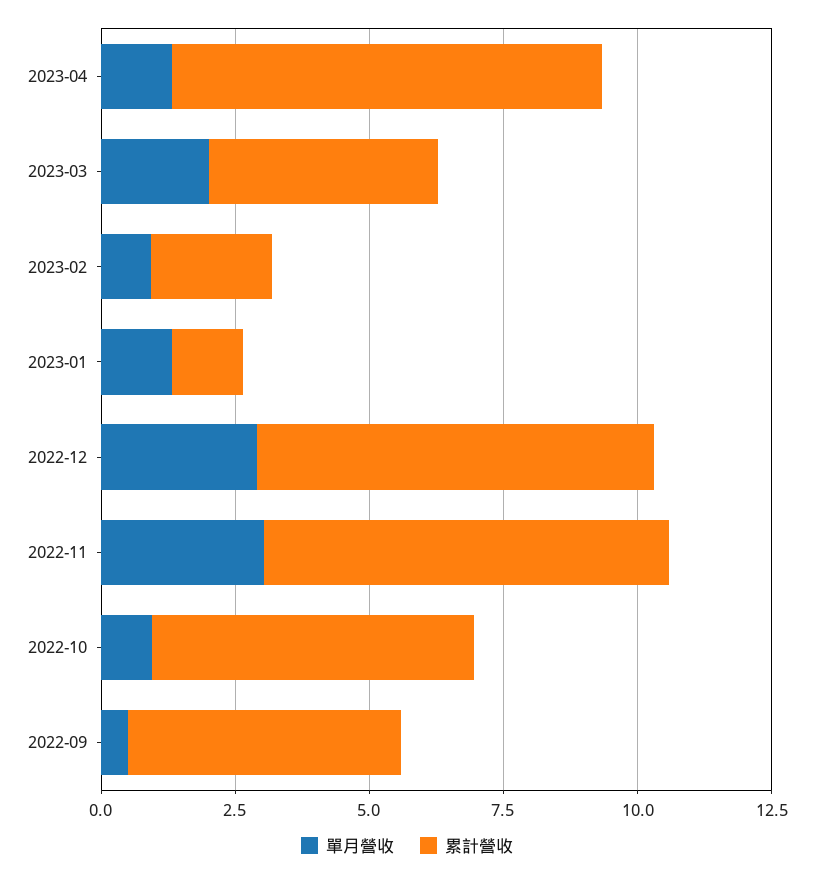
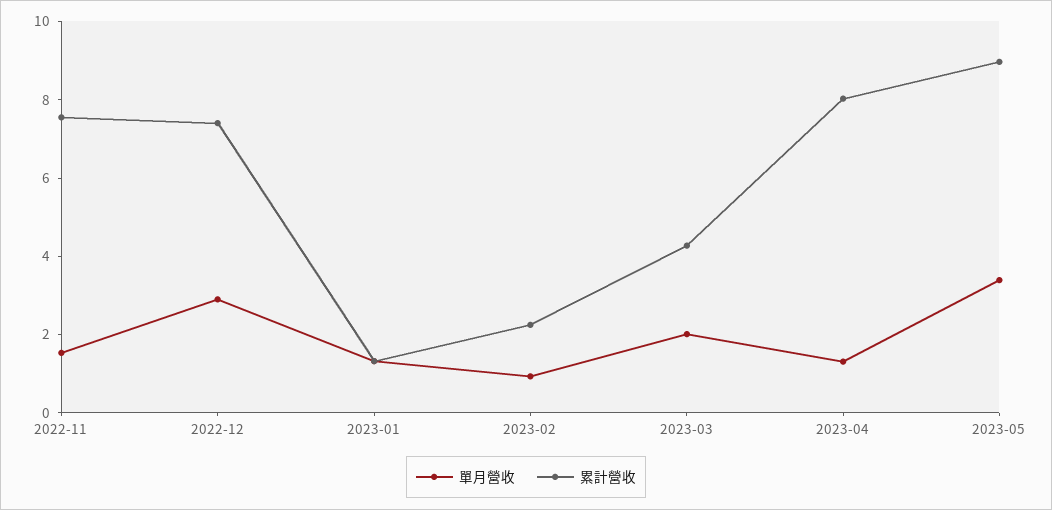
單月營收, 2022-11: 3 -> 1.5
單月營收, 2022-10: 1 -> none
累計營收, 2022-10: 6 -> none
單月營收, 2022-09: 0.5 -> none
累計營收, 2022-09: 5 -> none
單月營收, 2023-05: none -> 3.5
累計營收, 2023-05: none -> 9

